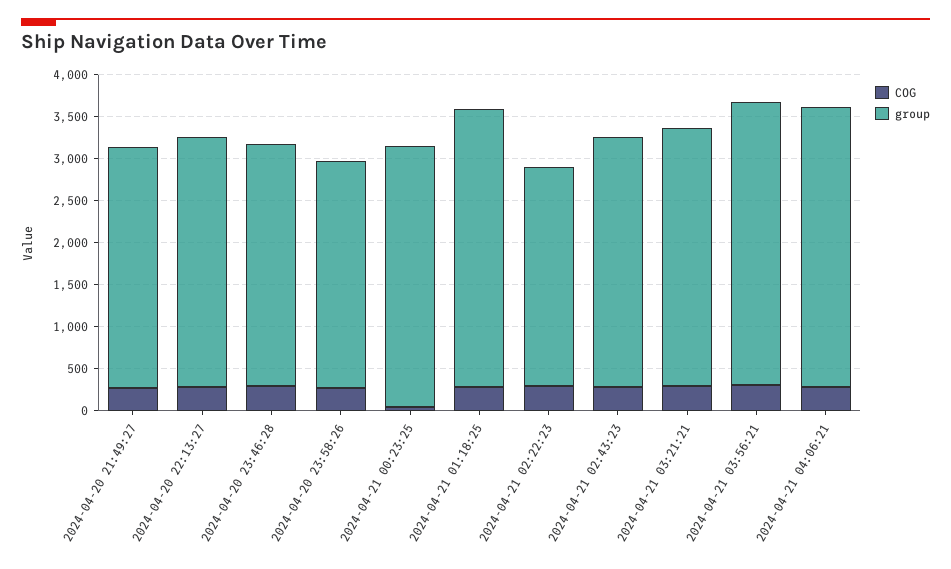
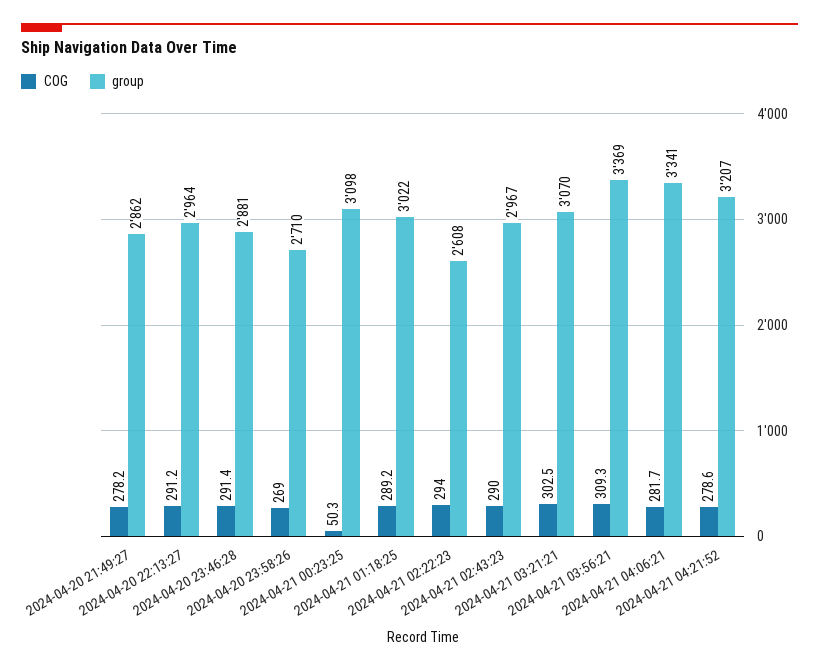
group, 2024-04-21 01:18:25: 3300 -> 3022
COG, 2024-04-21 04:21:52: none -> 278.6
group, 2024-04-21 04:21:52: none -> 3207

